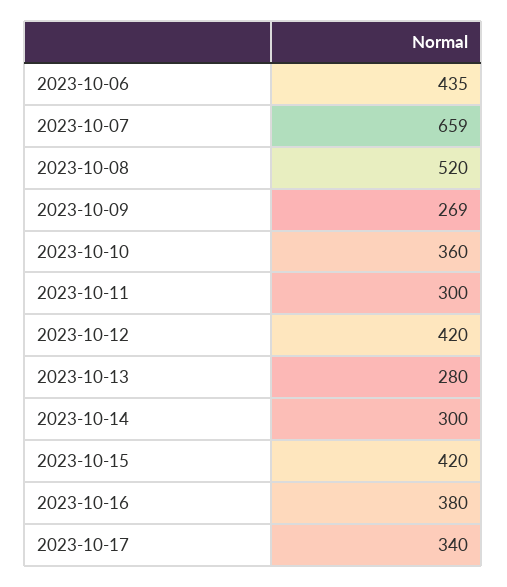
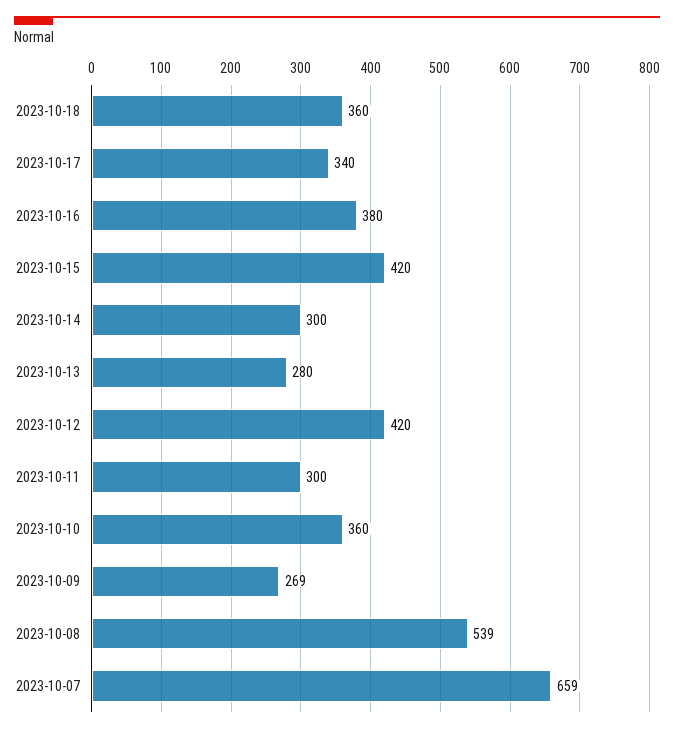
2023-10-06: 435 -> none
2023-10-08: 520 -> 539
2023-10-18: none -> 360

